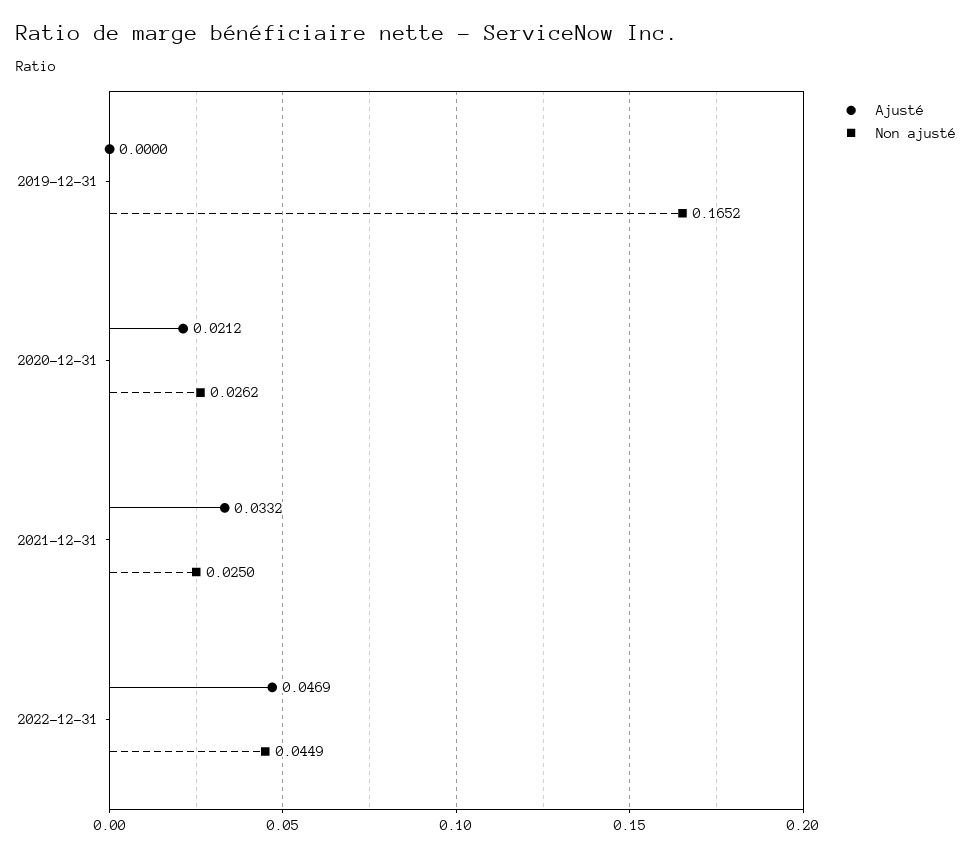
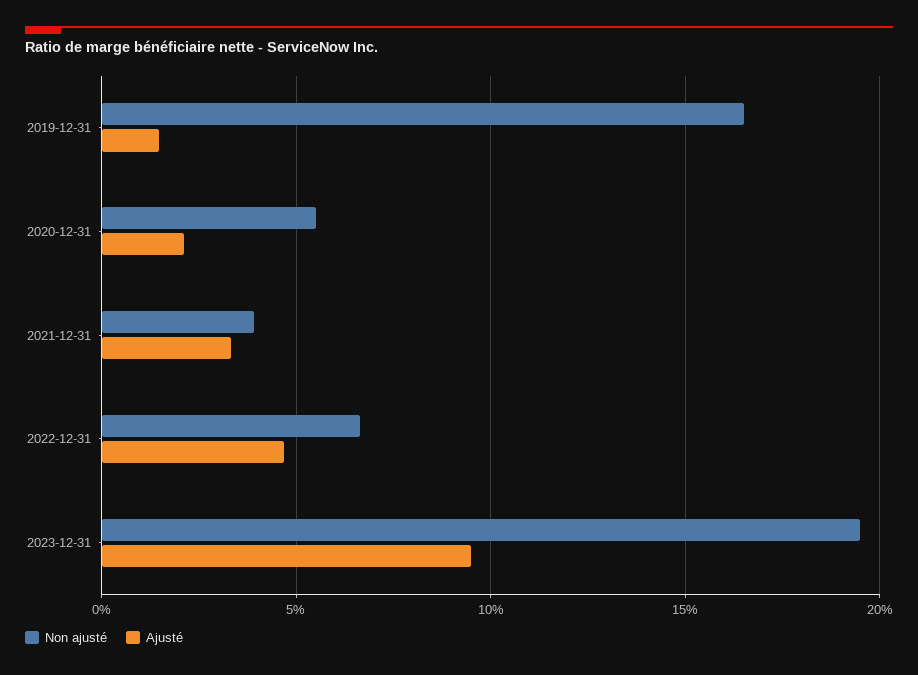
Ajusté, 2019-12-31: 0 -> 0.015
Non ajusté, 2020-12-31: 0.0262 -> 0.055
Non ajusté, 2021-12-31: 0.025 -> 0.04
Non ajusté, 2022-12-31: 0.0449 -> 0.065
Non ajusté, 2023-12-31: none -> 0.195
Ajusté, 2023-12-31: none -> 0.095

